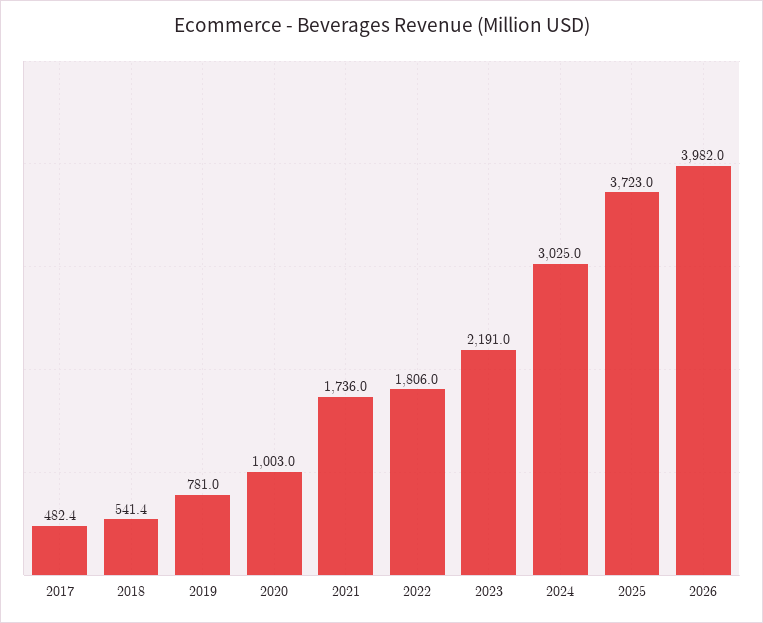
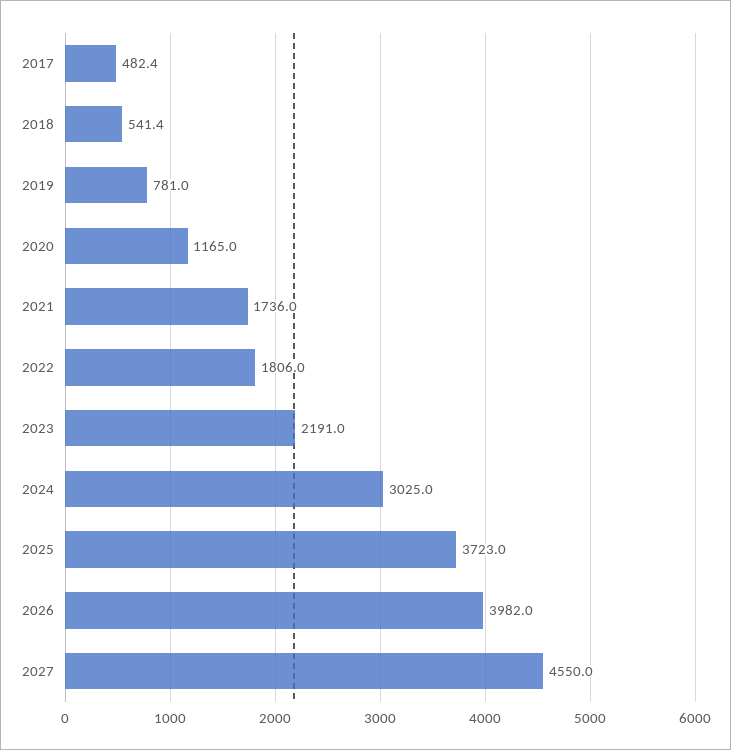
2020: 1003 -> 1165
2027: none -> 4550

